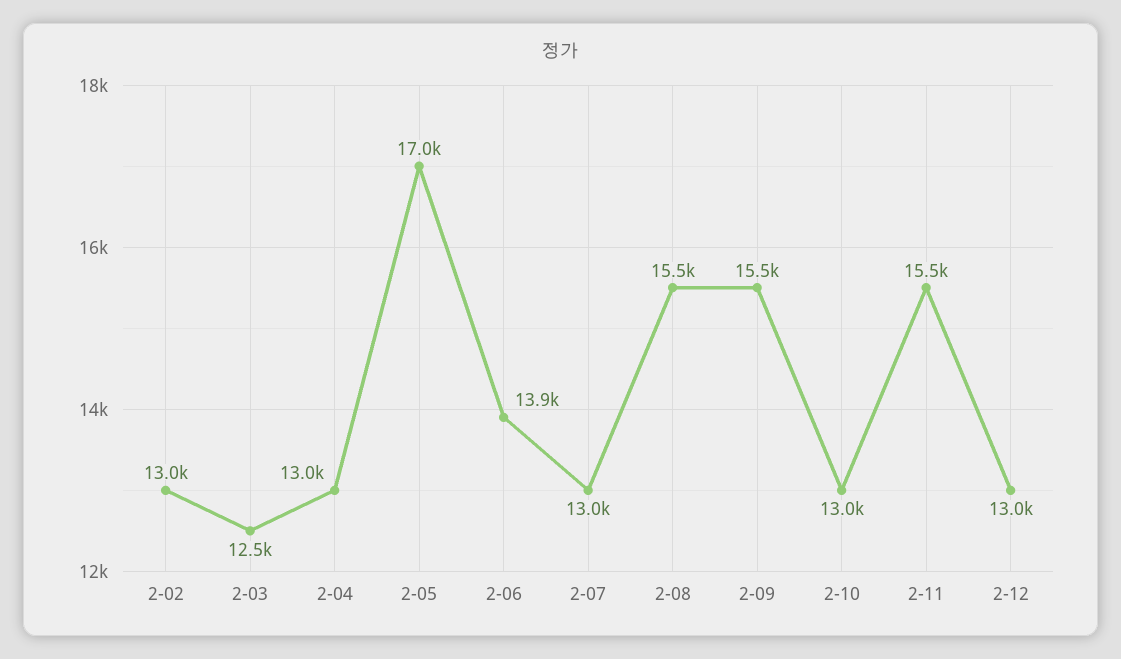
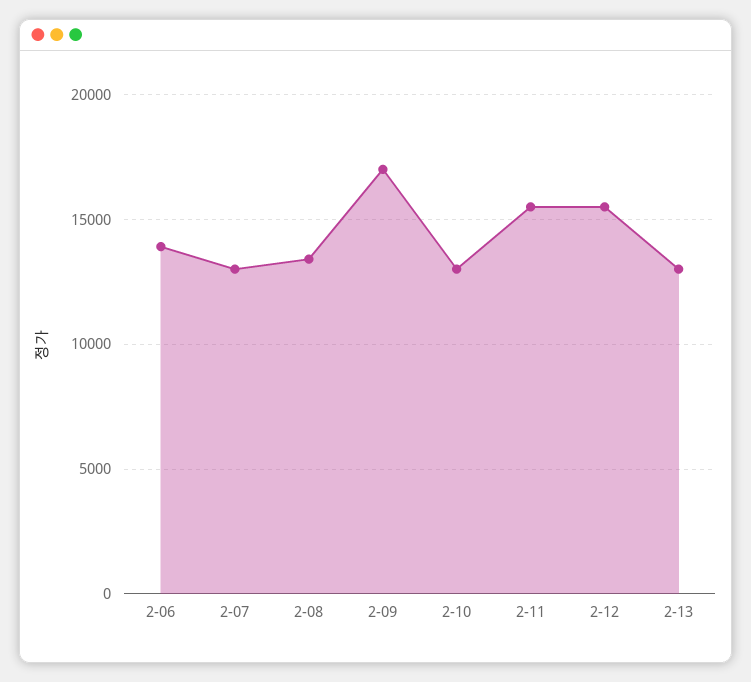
2-02: 13000 -> none
2-03: 12500 -> none
2-04: 13000 -> none
2-05: 17000 -> none
2-08: 15500 -> 13500
2-09: 15500 -> 17000
2-12: 13000 -> 15500
2-13: none -> 13000

